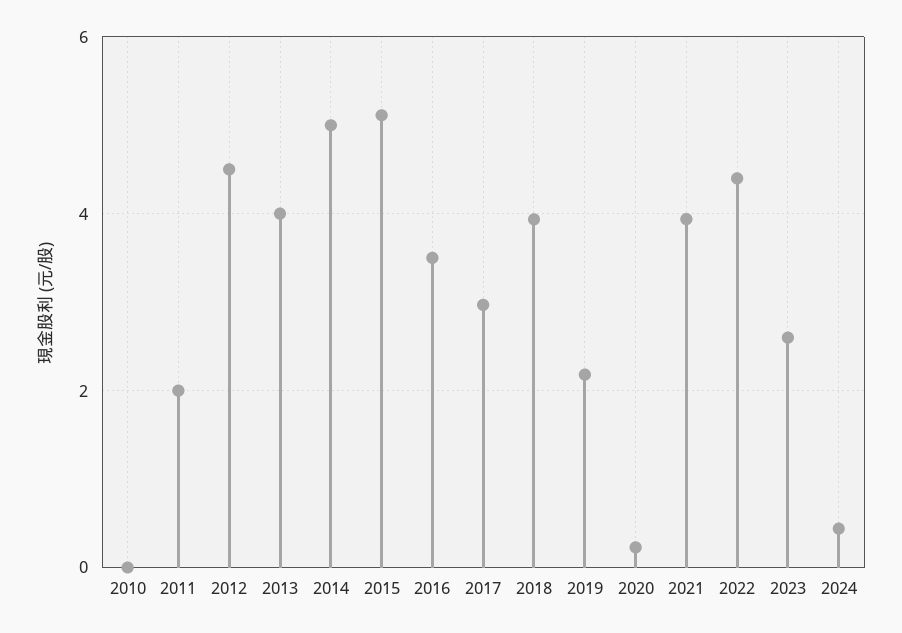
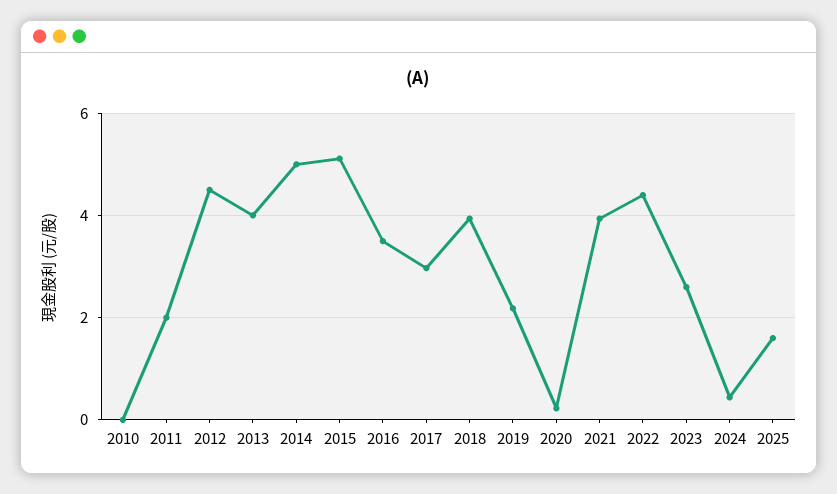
2025: none -> 1.6

